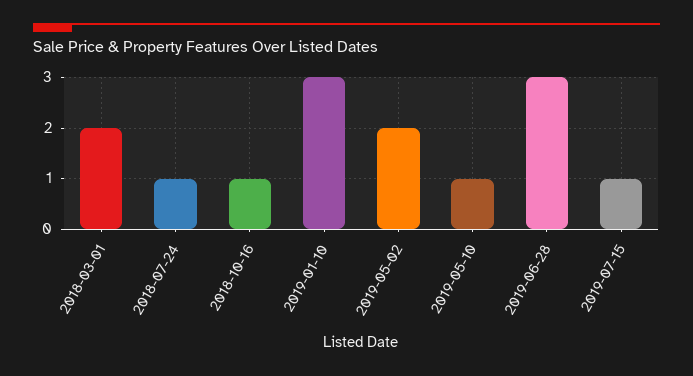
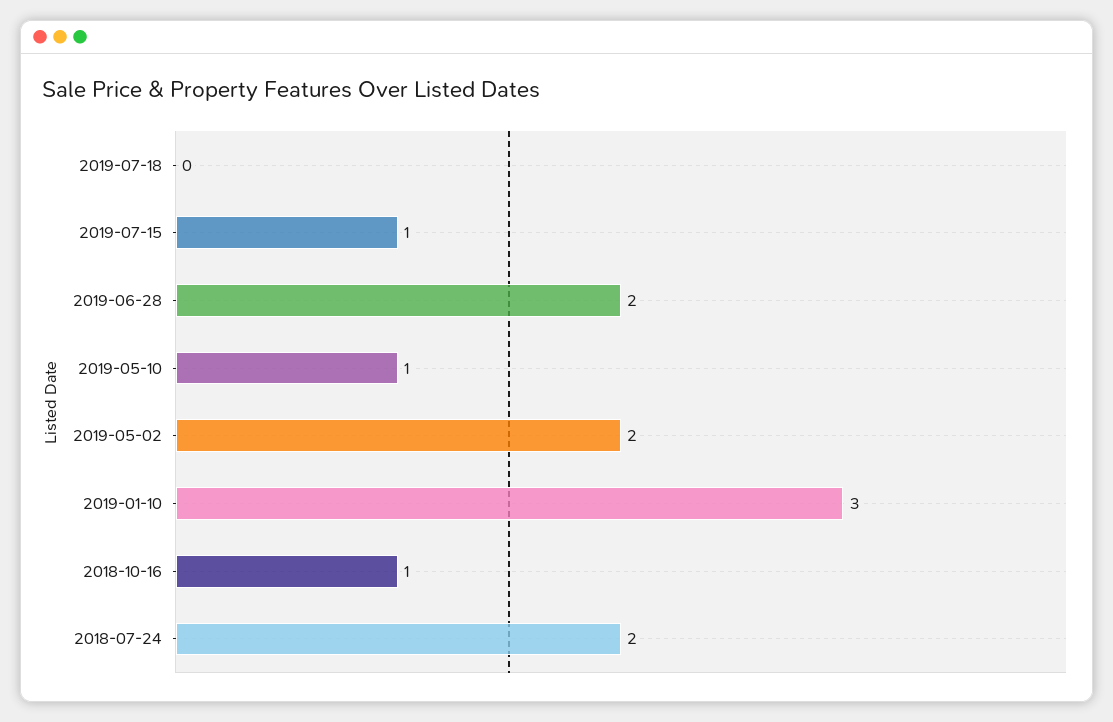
2018-03-01: 2 -> none
2018-07-24: 1 -> 2
2019-06-28: 3 -> 2
2019-07-18: none -> 0

